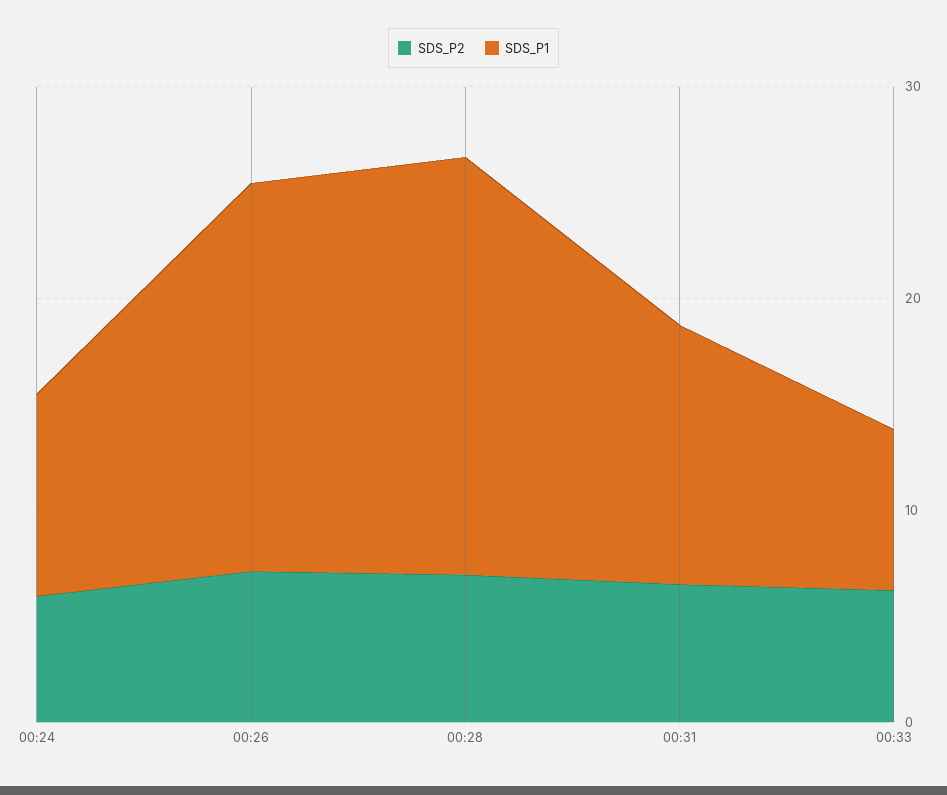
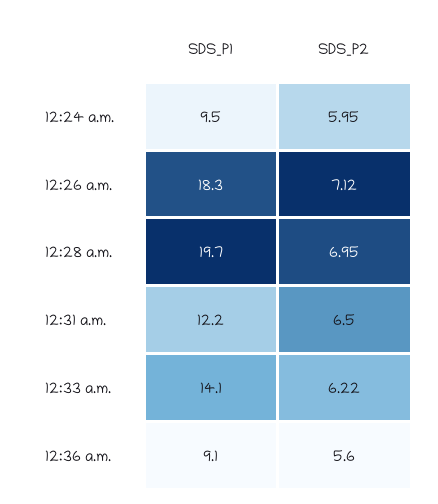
SDS_P1, 00:33: 8 -> 14.1
SDS_P1, 12:36 a.m.: none -> 9.1
SDS_P2, 12:36 a.m.: none -> 5.6

